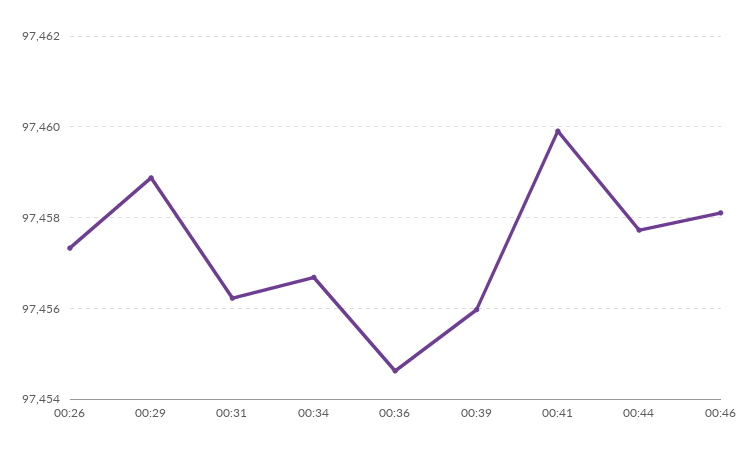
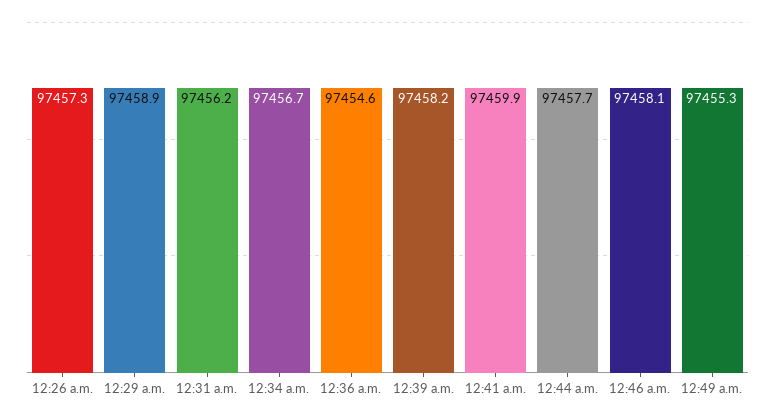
00:39: 97456 -> 97458.2
12:49 a.m.: none -> 97455.3

